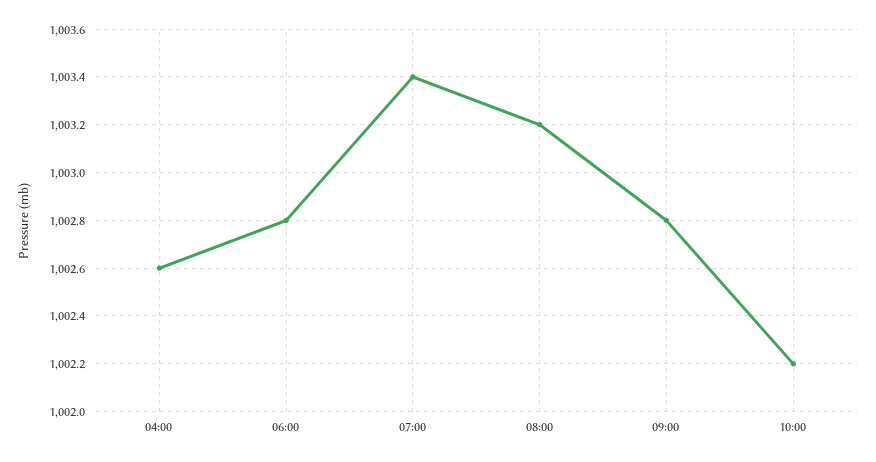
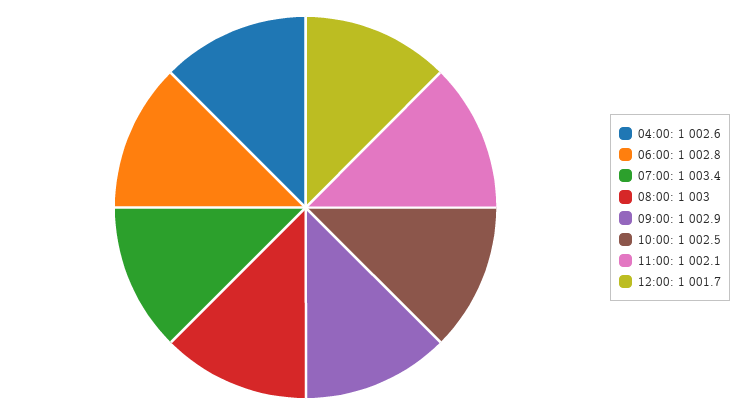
08:00: 1003.2 -> 1003
09:00: 1002.8 -> 1002.9
10:00: 1002.2 -> 1002.5
11:00: none -> 1002.1
12:00: none -> 1001.7

